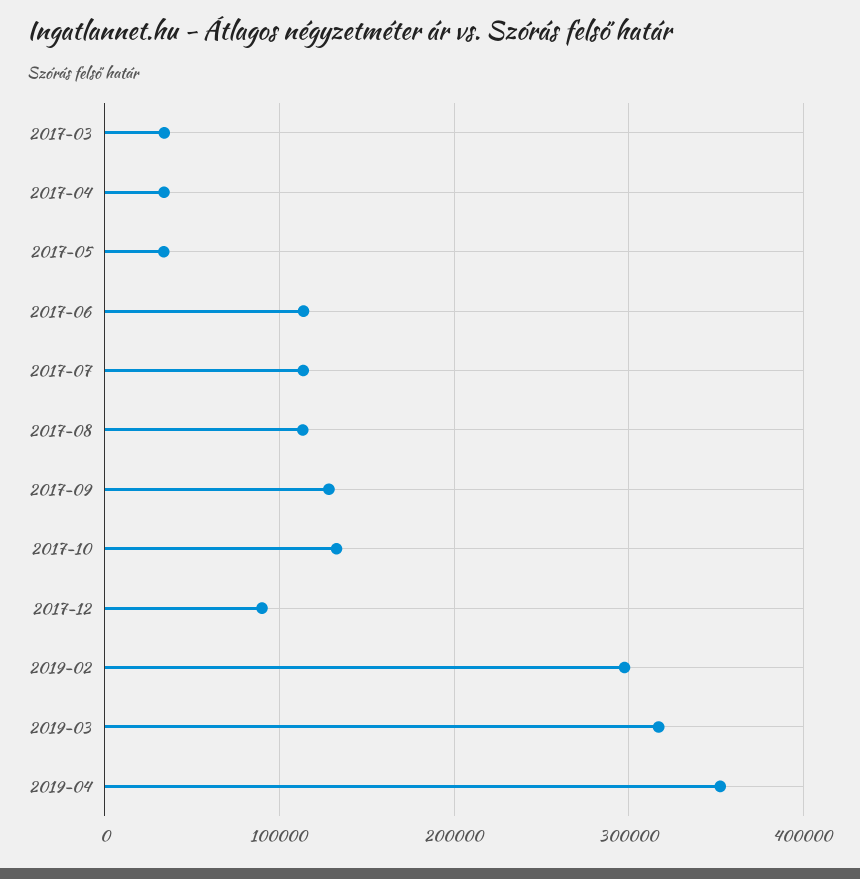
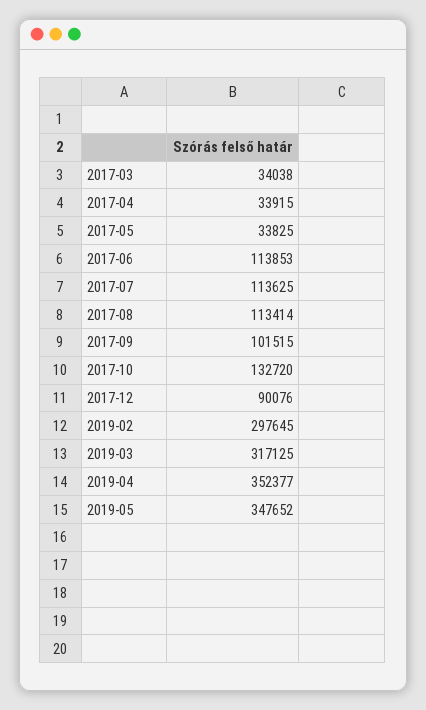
2017-09: 130000 -> 101515
2019-05: none -> 347652

